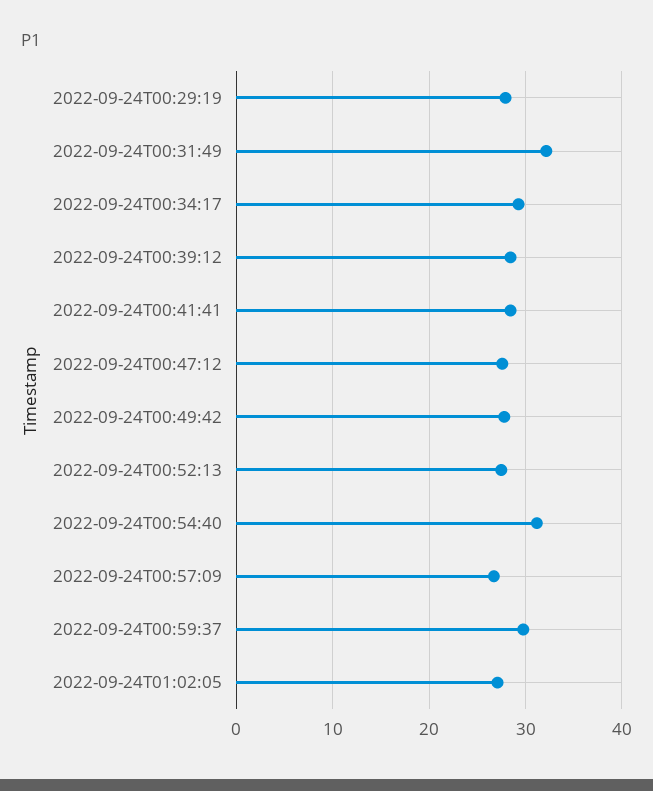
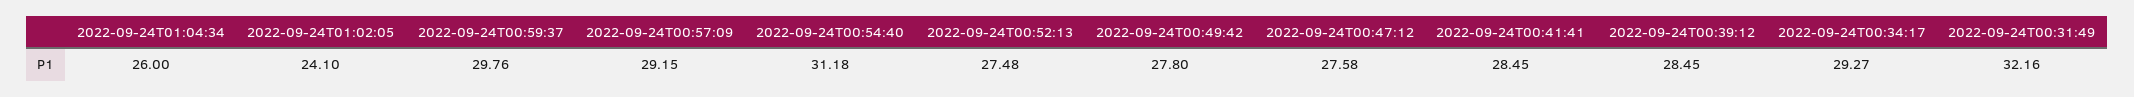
2022-09-24T00:29:19: 28 -> none
2022-09-24T00:57:09: 27 -> 29.15
2022-09-24T01:02:05: 27 -> 24.1
2022-09-24T01:04:34: none -> 26

